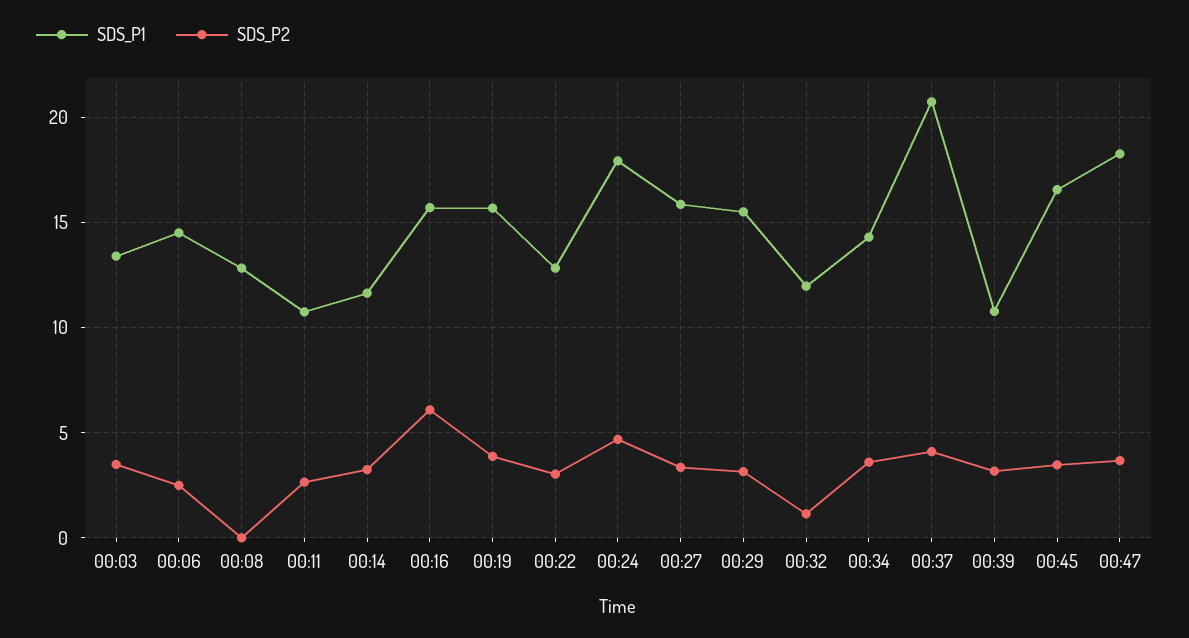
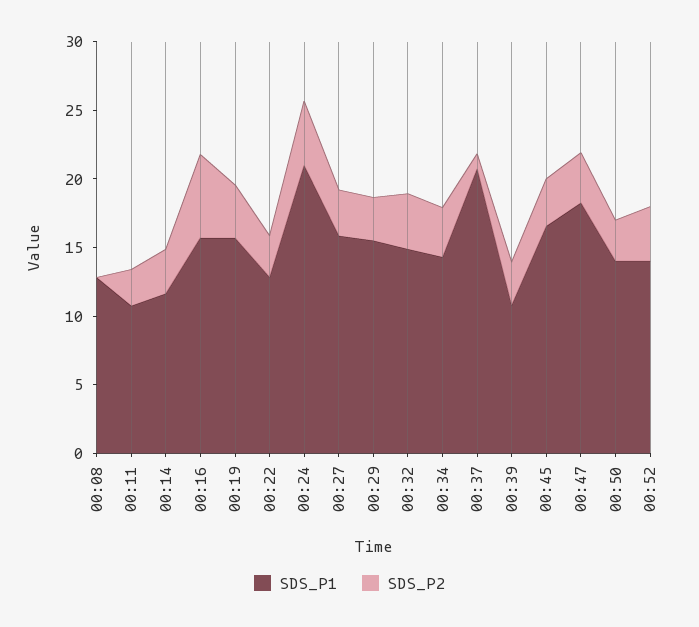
SDS_P1, 00:03: 13.5 -> none
SDS_P2, 00:03: 3.5 -> none
SDS_P1, 00:06: 14.5 -> none
SDS_P2, 00:06: 2.5 -> none
SDS_P1, 00:24: 18 -> 21
SDS_P1, 00:32: 12 -> 15
SDS_P2, 00:32: 1 -> 4
SDS_P2, 00:37: 4 -> 1
SDS_P1, 00:50: none -> 14
SDS_P2, 00:50: none -> 3
SDS_P1, 00:52: none -> 14
SDS_P2, 00:52: none -> 4

